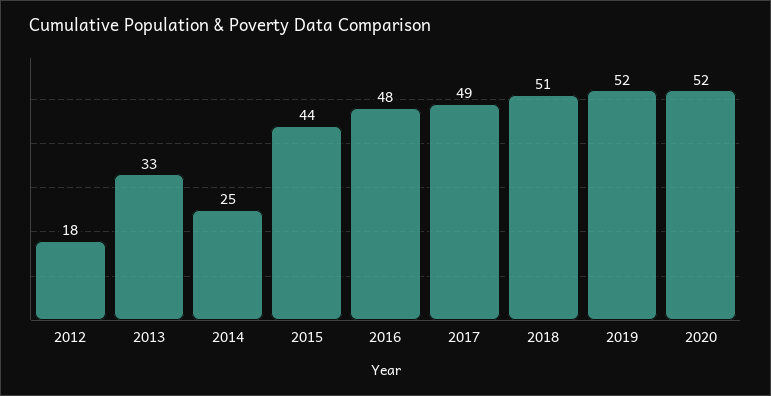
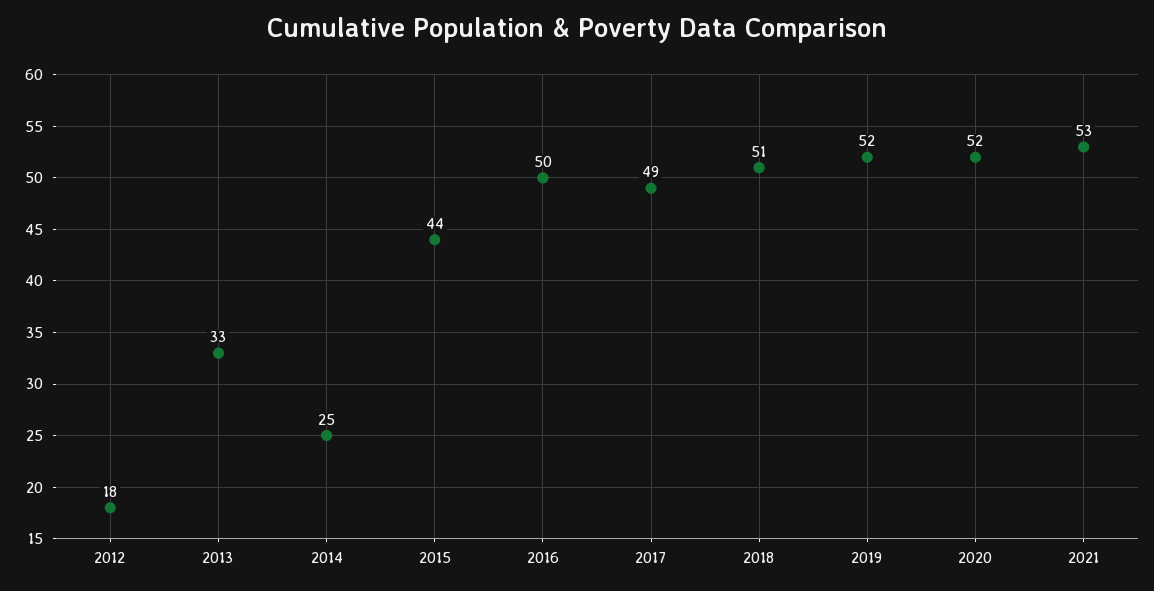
2016: 48 -> 50
2021: none -> 53

